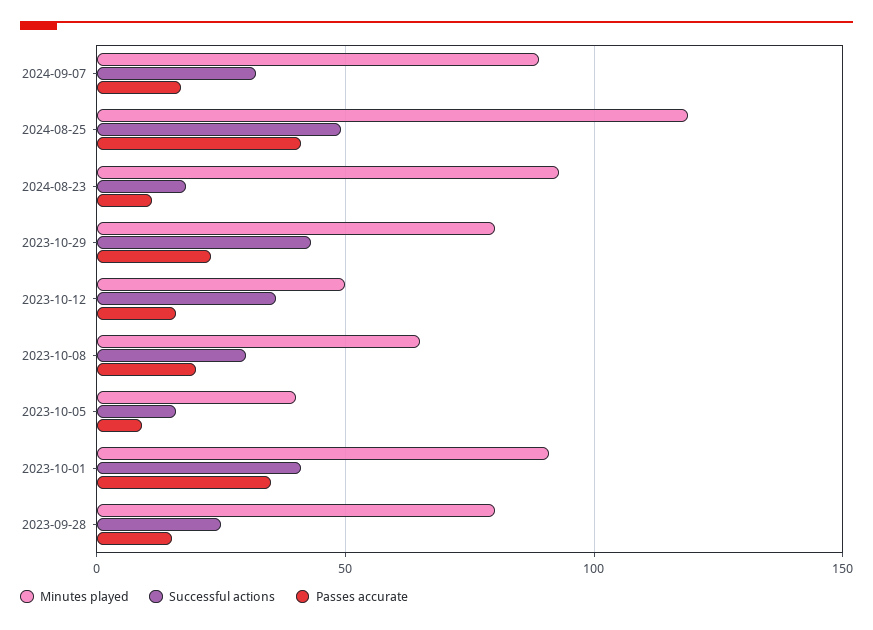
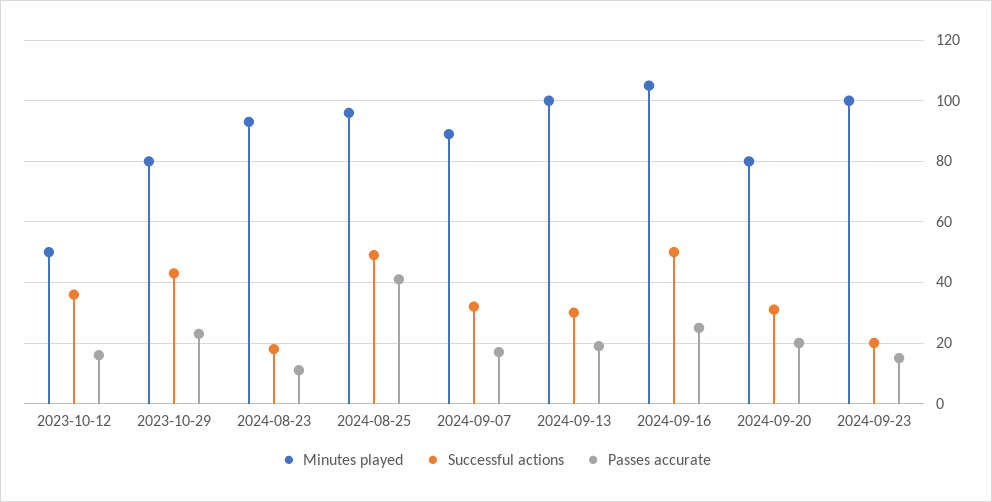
Minutes played, 2024-08-25: 120 -> 95
Minutes played, 2023-10-08: 65 -> none
Successful actions, 2023-10-08: 30 -> none
Passes accurate, 2023-10-08: 20 -> none
Minutes played, 2023-10-05: 40 -> none
Successful actions, 2023-10-05: 15 -> none
Passes accurate, 2023-10-05: 10 -> none
Minutes played, 2023-10-01: 90 -> none
Successful actions, 2023-10-01: 40 -> none
Passes accurate, 2023-10-01: 35 -> none
Minutes played, 2023-09-28: 80 -> none
Successful actions, 2023-09-28: 25 -> none
Passes accurate, 2023-09-28: 15 -> none
Minutes played, 2024-09-13: none -> 100
Successful actions, 2024-09-13: none -> 30
Passes accurate, 2024-09-13: none -> 20
Minutes played, 2024-09-16: none -> 105
Successful actions, 2024-09-16: none -> 50
Passes accurate, 2024-09-16: none -> 25
Minutes played, 2024-09-20: none -> 80
Successful actions, 2024-09-20: none -> 30
Passes accurate, 2024-09-20: none -> 20
Minutes played, 2024-09-23: none -> 100
Successful actions, 2024-09-23: none -> 20
Passes accurate, 2024-09-23: none -> 15

